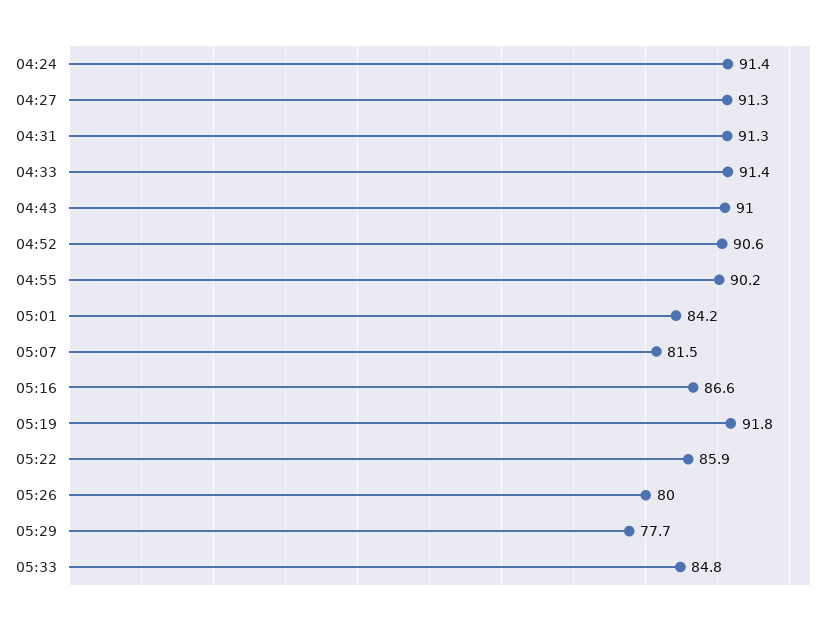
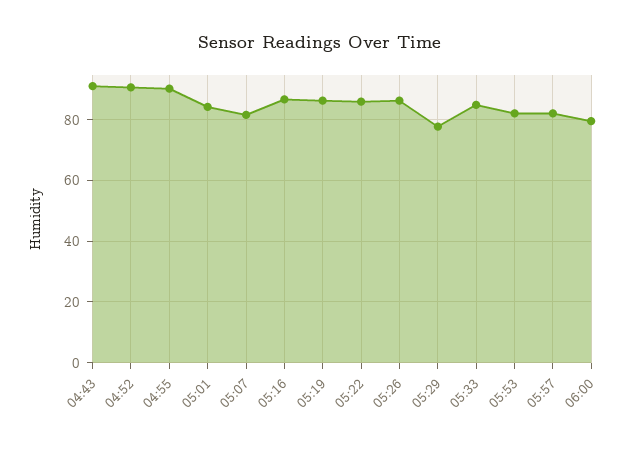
04:24: 91.4 -> none
04:27: 91.3 -> none
04:31: 91.3 -> none
04:33: 91.4 -> none
05:19: 91.8 -> 86
05:26: 80 -> 86
05:53: none -> 82
05:57: none -> 82
06:00: none -> 80

